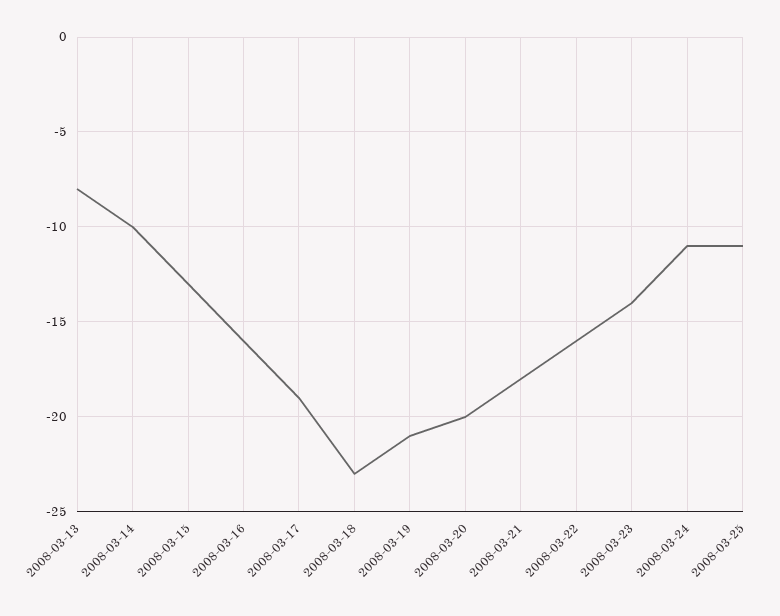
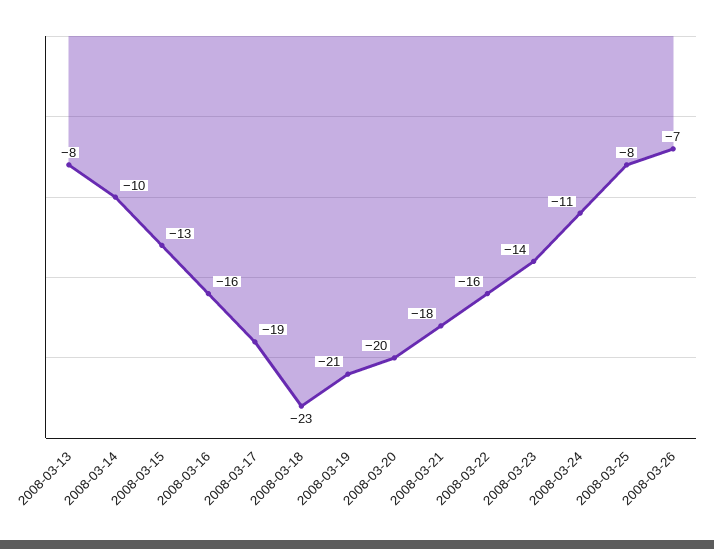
2008-03-25: -11 -> -8
2008-03-26: none -> -7

